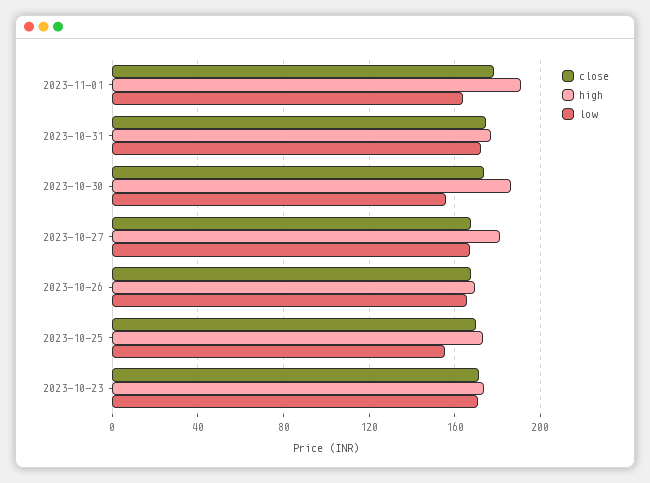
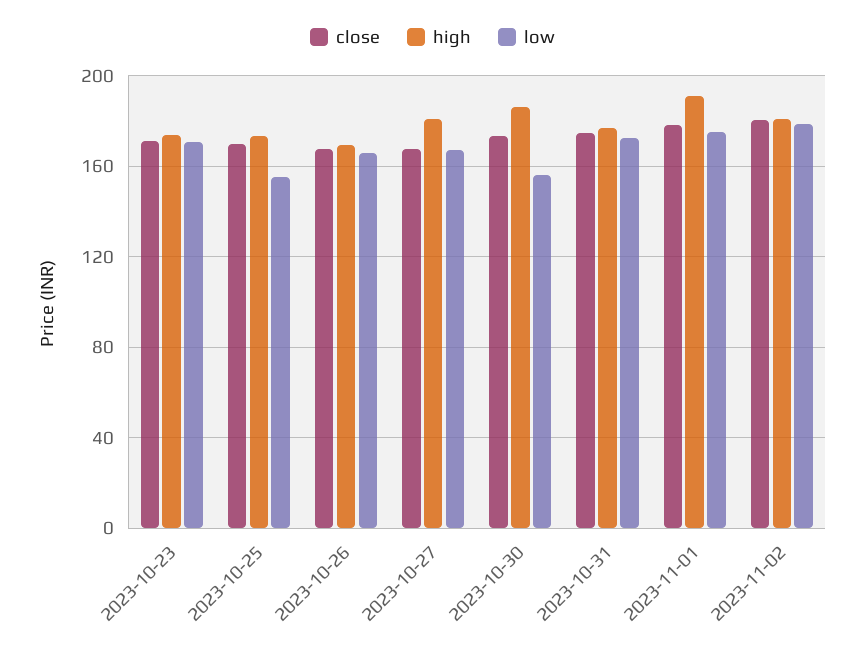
low, 2023-11-01: 165 -> 175
close, 2023-11-02: none -> 180
high, 2023-11-02: none -> 180
low, 2023-11-02: none -> 180

